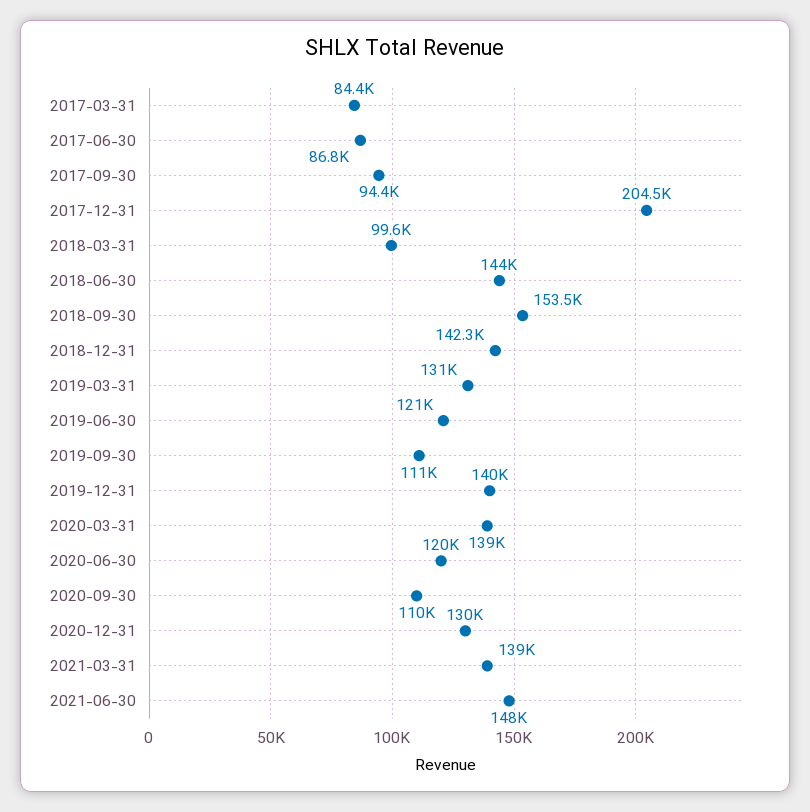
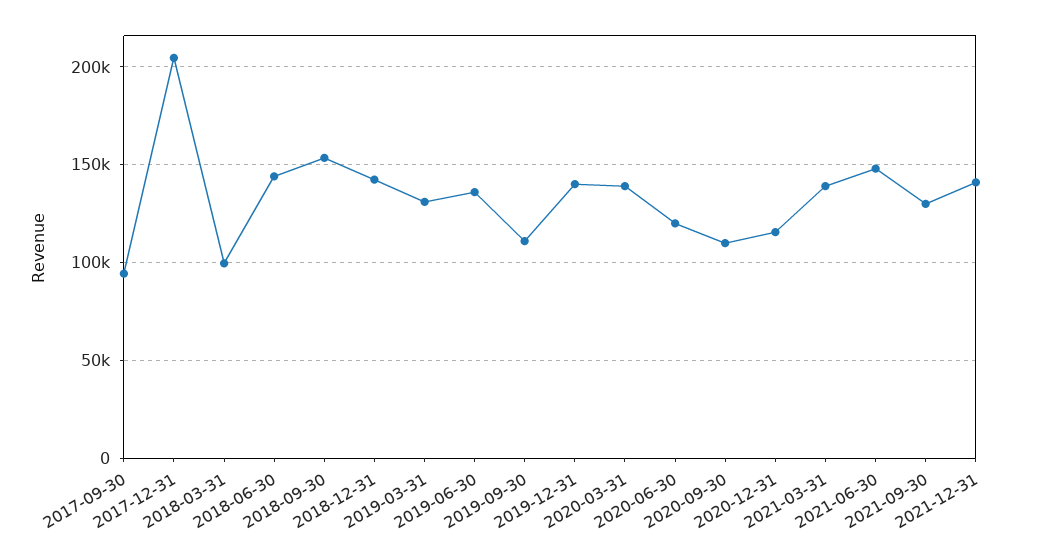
2017-03-31: 84400 -> none
2017-06-30: 86800 -> none
2019-06-30: 121000 -> 135000
2020-12-31: 130000 -> 115000
2021-09-30: none -> 130000
2021-12-31: none -> 140000

